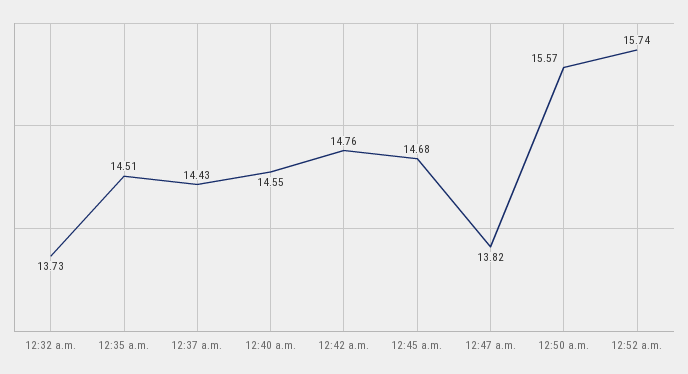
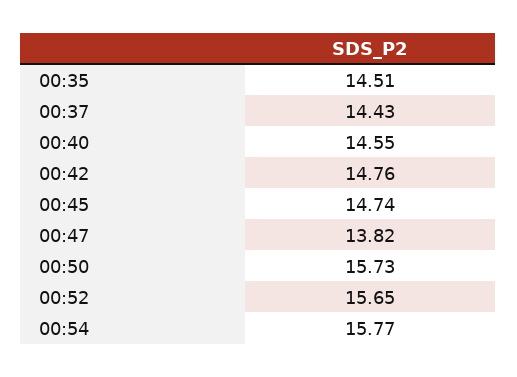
12:32 a.m.: 13.73 -> none
12:45 a.m.: 14.68 -> 14.74
12:50 a.m.: 15.57 -> 15.73
12:52 a.m.: 15.74 -> 15.65
00:54: none -> 15.77

